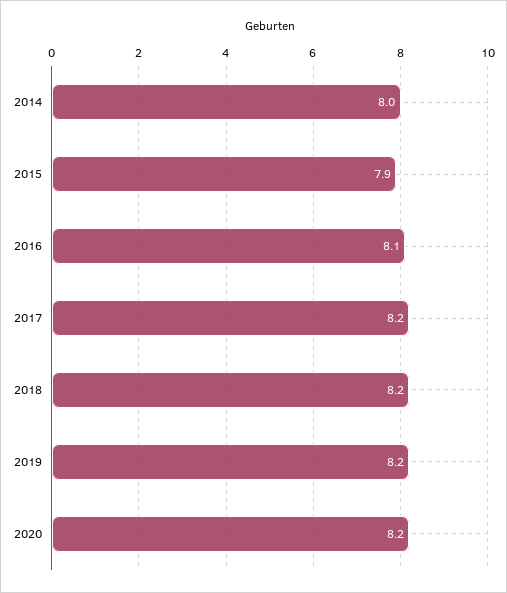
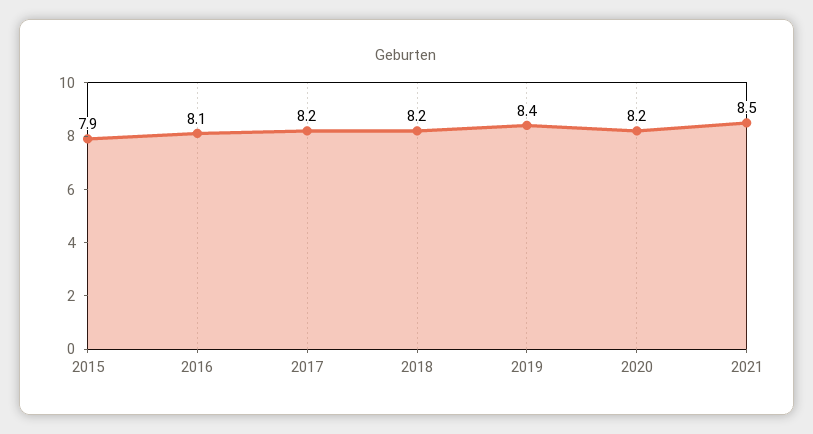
2014: 8 -> none
2019: 8.2 -> 8.4
2021: none -> 8.5

